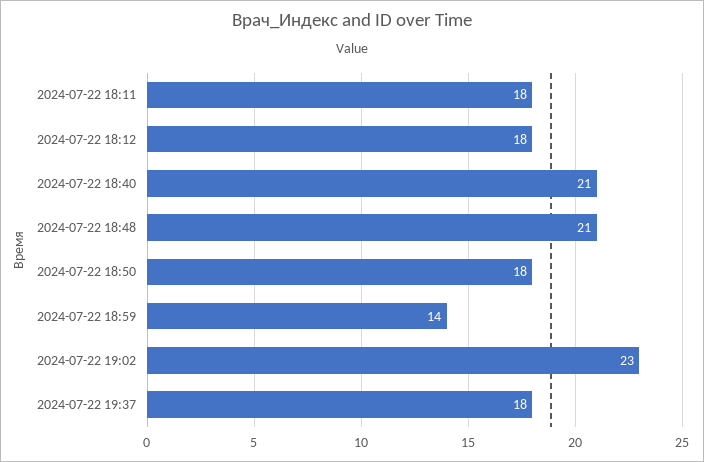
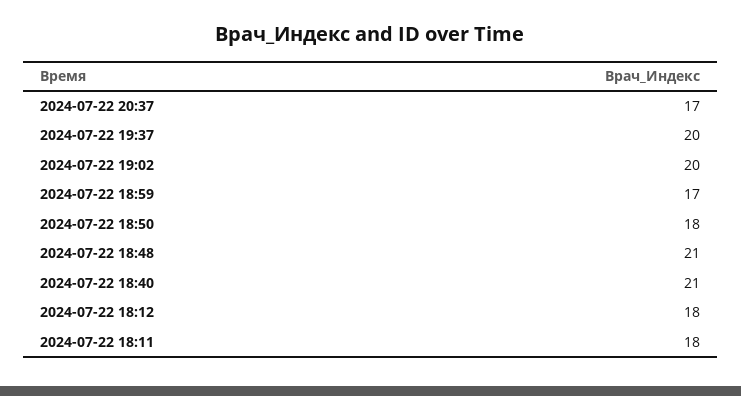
2024-07-22 18:59: 14 -> 17
2024-07-22 19:02: 23 -> 20
2024-07-22 19:37: 18 -> 20
2024-07-22 20:37: none -> 17

